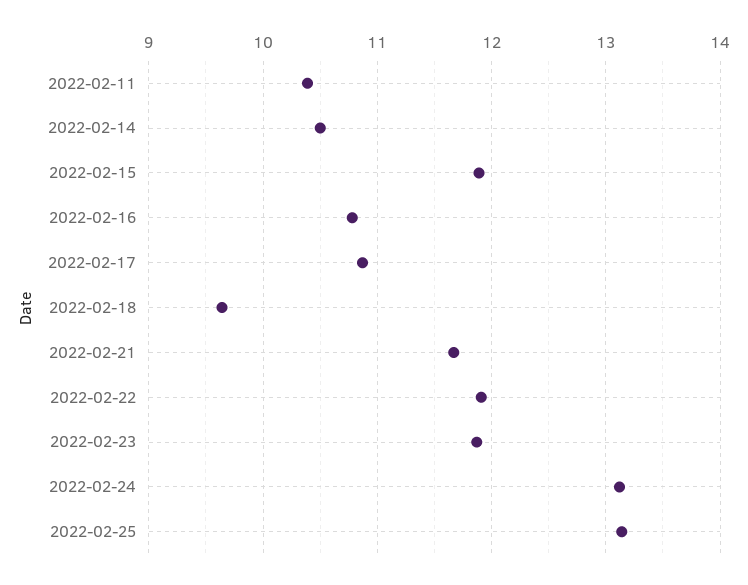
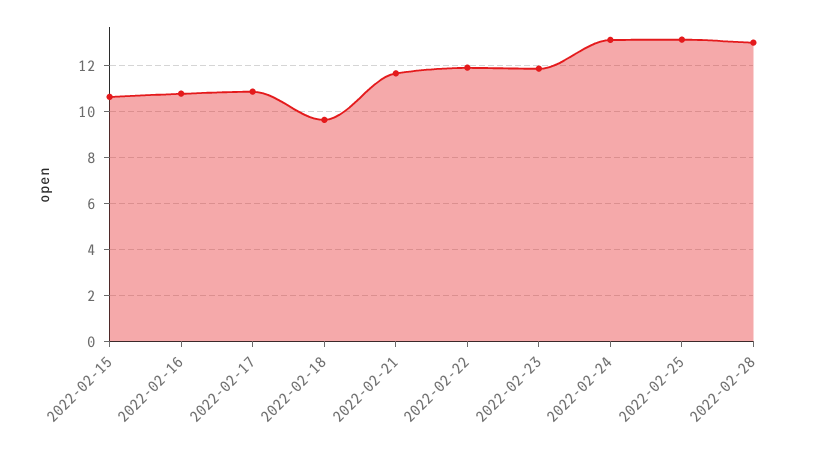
2022-02-11: 10.4 -> none
2022-02-14: 10.5 -> none
2022-02-15: 11.9 -> 10.5
2022-02-28: none -> 13

